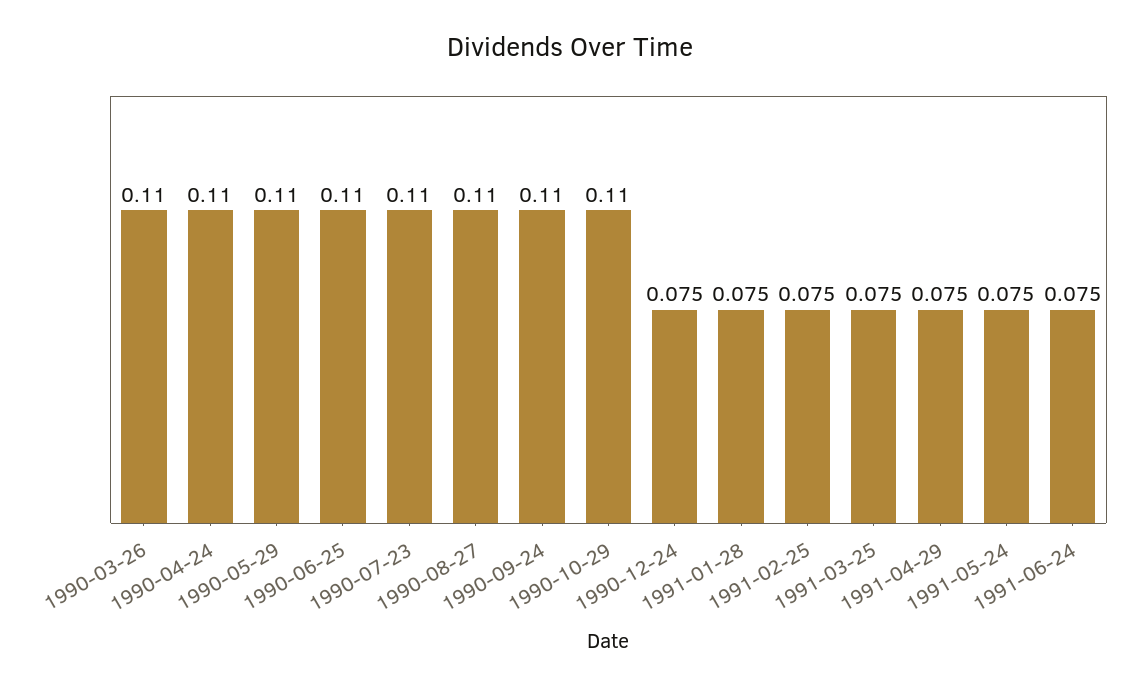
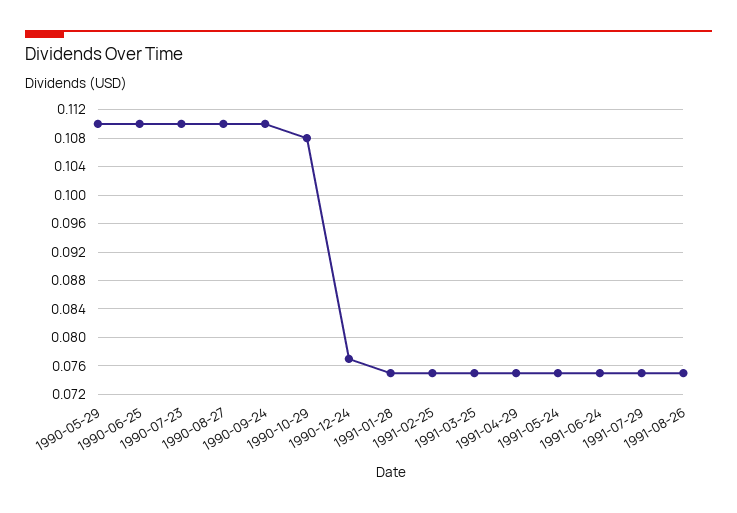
1990-03-26: 0.11 -> none
1990-04-24: 0.11 -> none
1990-10-29: 0.11 -> 0.108
1990-12-24: 0.075 -> 0.077
1991-07-29: none -> 0.075
1991-08-26: none -> 0.075

